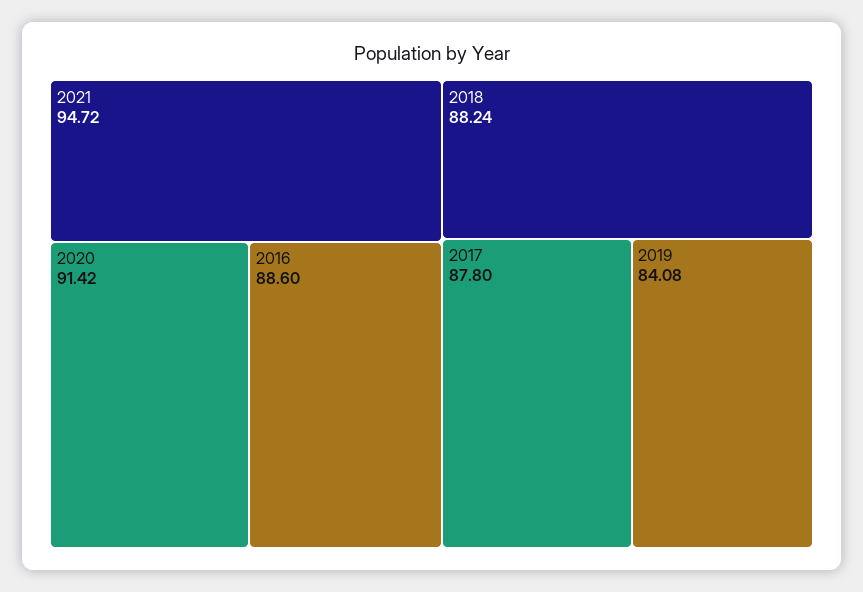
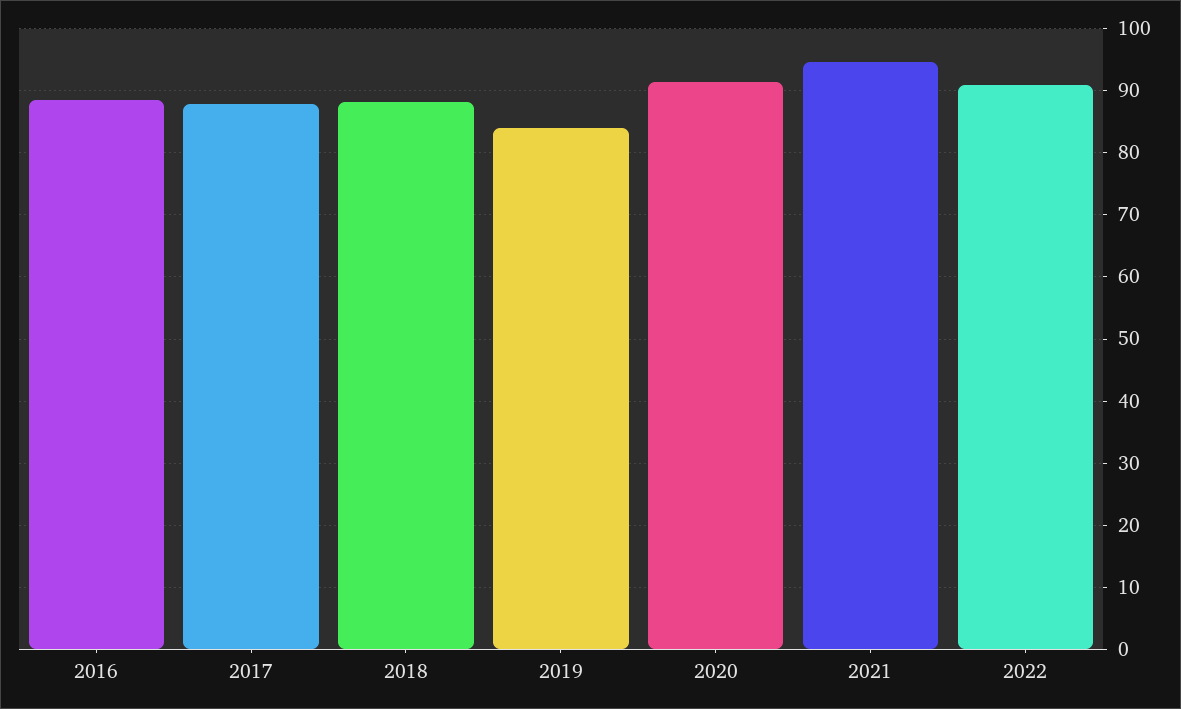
2022: none -> 91

